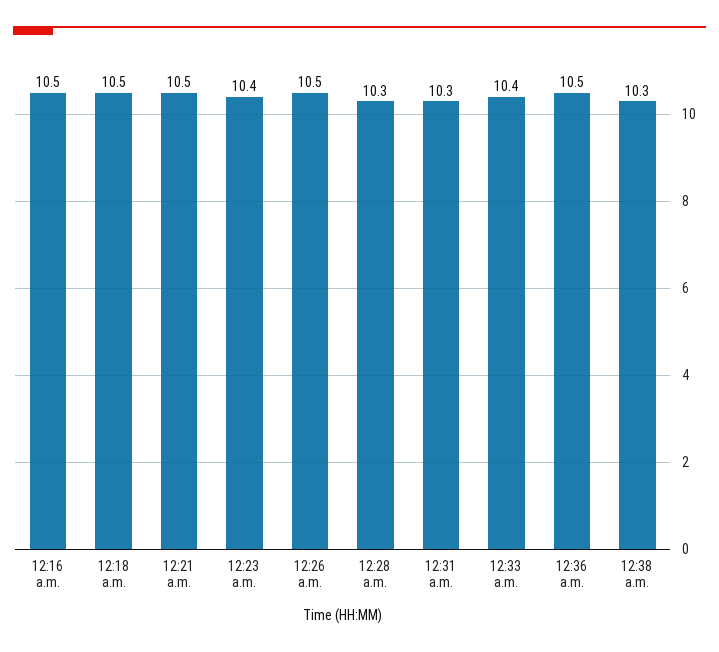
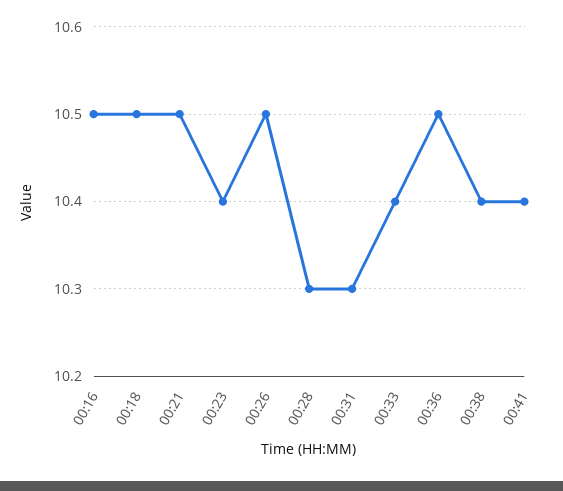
12:38 a.m.: 10.3 -> 10.4
00:41: none -> 10.4

